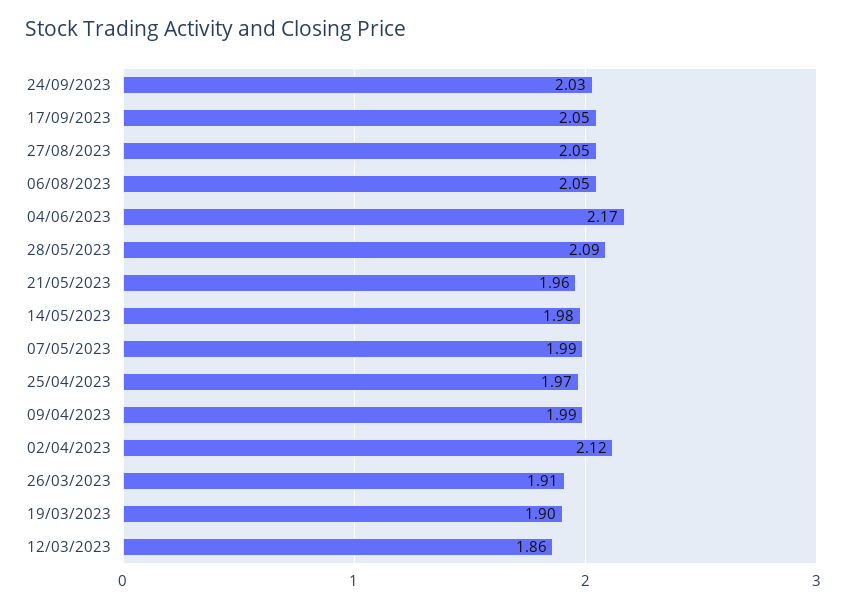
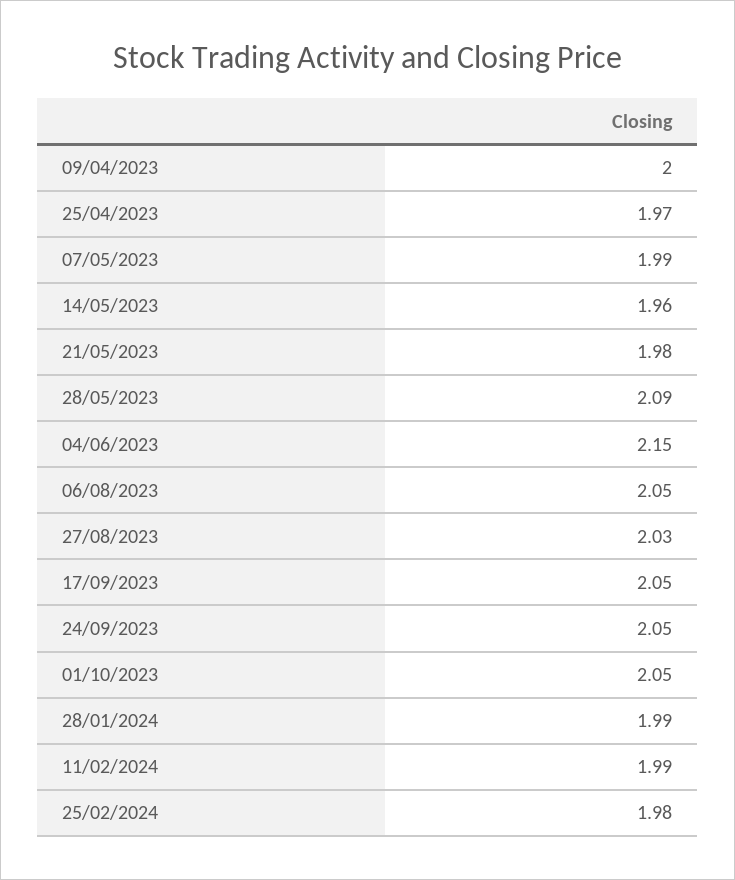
24/09/2023: 2.03 -> 2.05
27/08/2023: 2.05 -> 2.03
04/06/2023: 2.17 -> 2.15
21/05/2023: 1.96 -> 1.98
14/05/2023: 1.98 -> 1.96
09/04/2023: 1.99 -> 2
02/04/2023: 2.12 -> none
26/03/2023: 1.91 -> none
19/03/2023: 1.9 -> none
12/03/2023: 1.86 -> none
01/10/2023: none -> 2.05
28/01/2024: none -> 1.99
11/02/2024: none -> 1.99
25/02/2024: none -> 1.98

